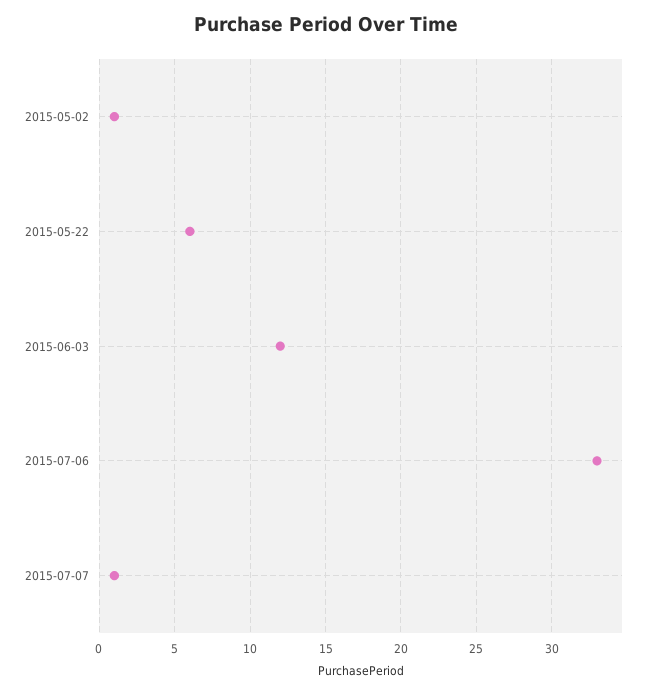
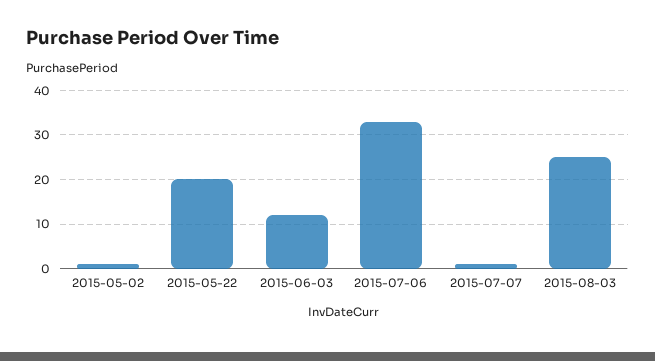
2015-05-22: 6 -> 20
2015-08-03: none -> 25

